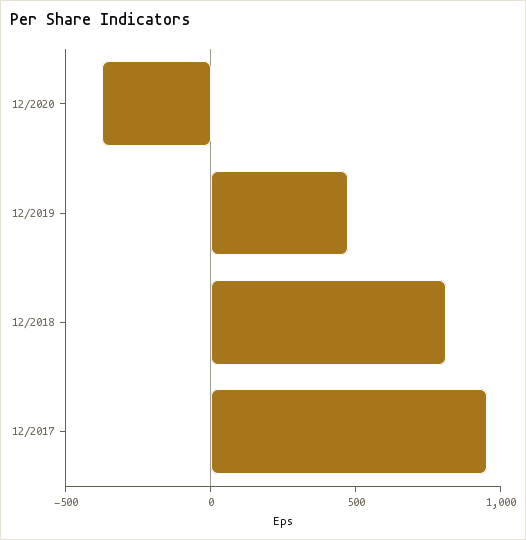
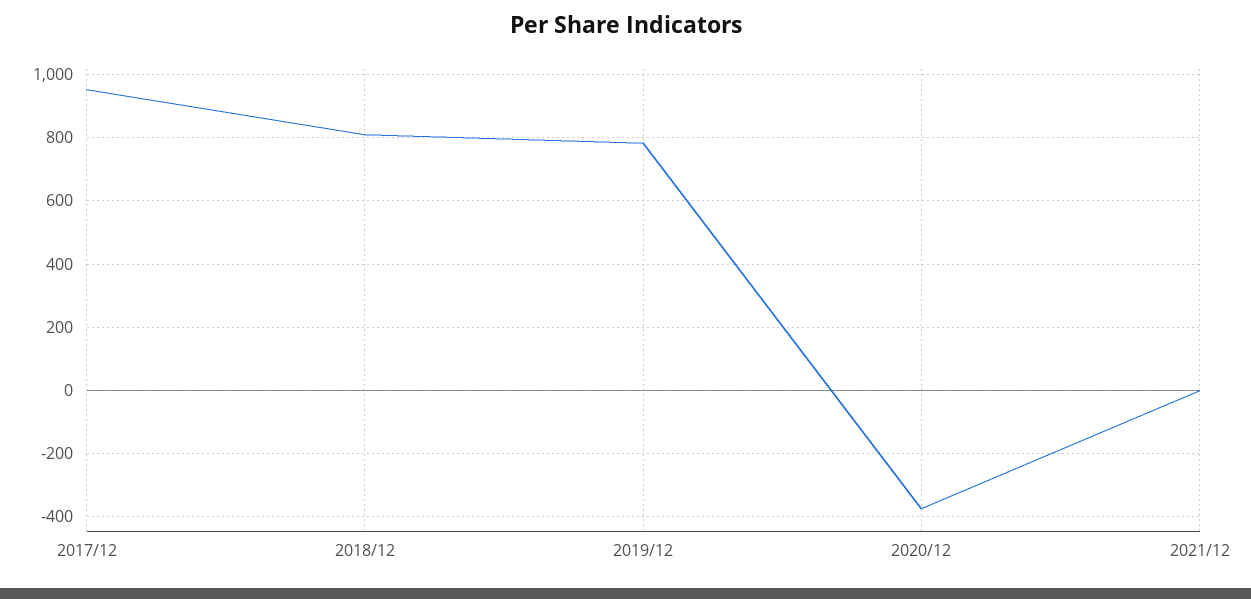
12/2019: 500 -> 780
2021/12: none -> 0

